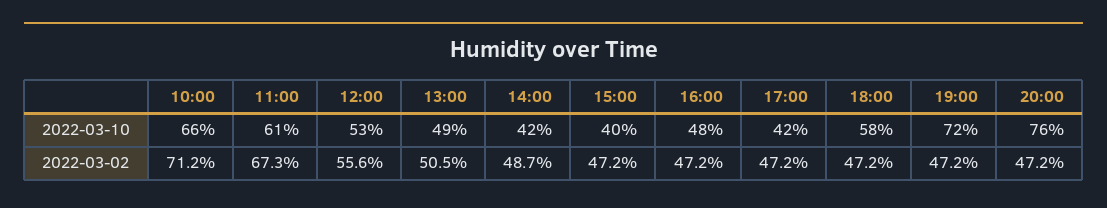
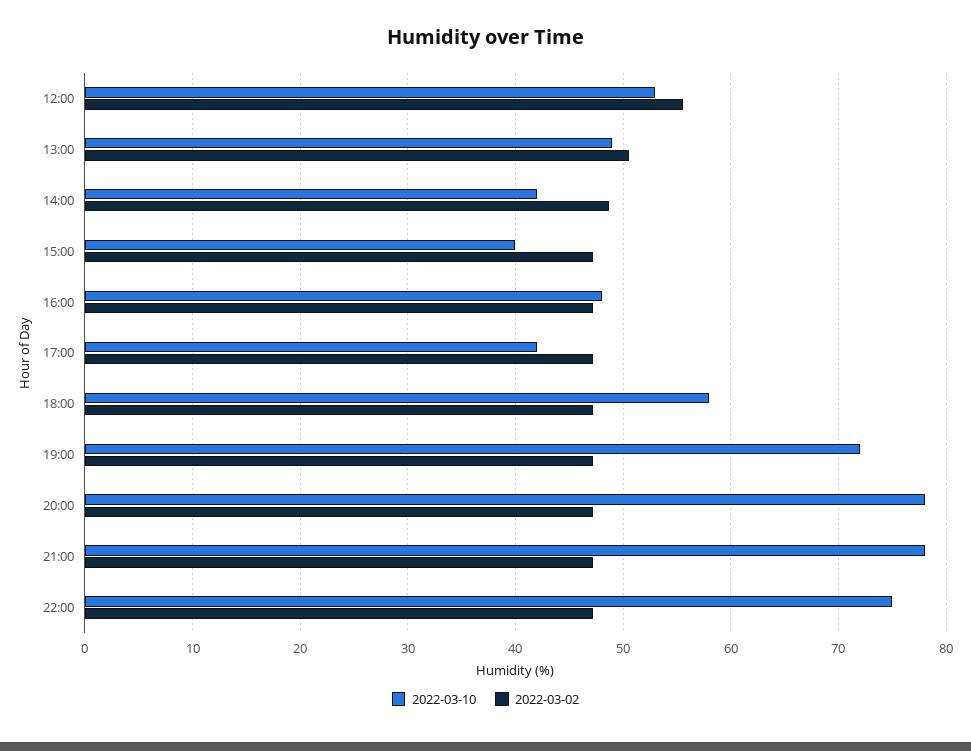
2022-03-10, 10:00: 66 -> none
2022-03-10, 11:00: 61 -> none
2022-03-10, 20:00: 76 -> 78
2022-03-02, 10:00: 71.2 -> none
2022-03-02, 11:00: 67.3 -> none
2022-03-10, 21:00: none -> 78
2022-03-02, 21:00: none -> 47
2022-03-10, 22:00: none -> 75
2022-03-02, 22:00: none -> 47

